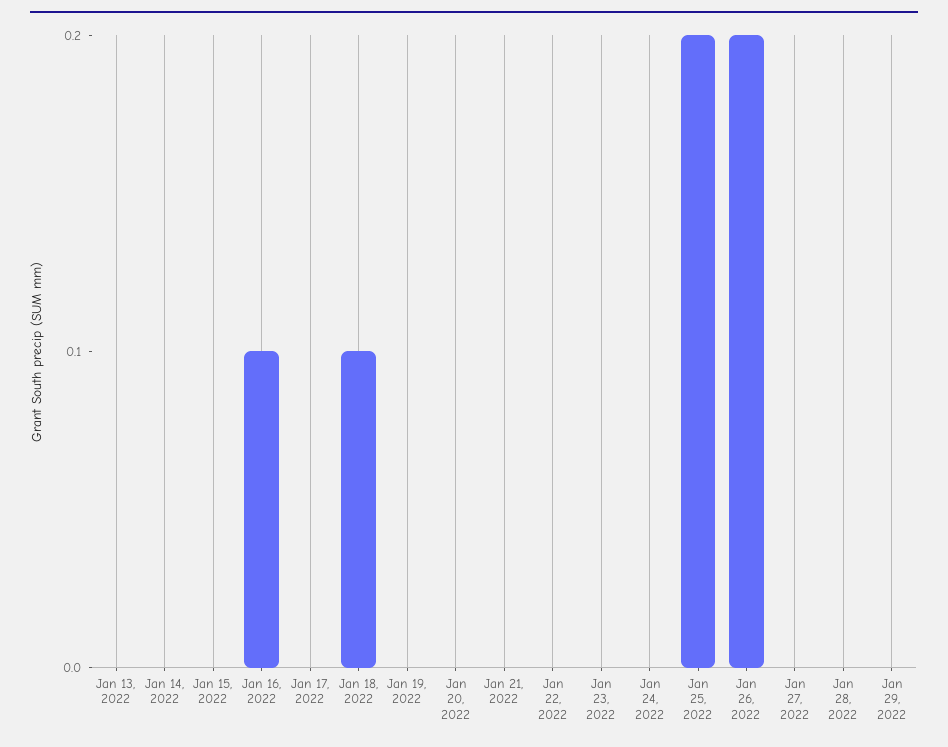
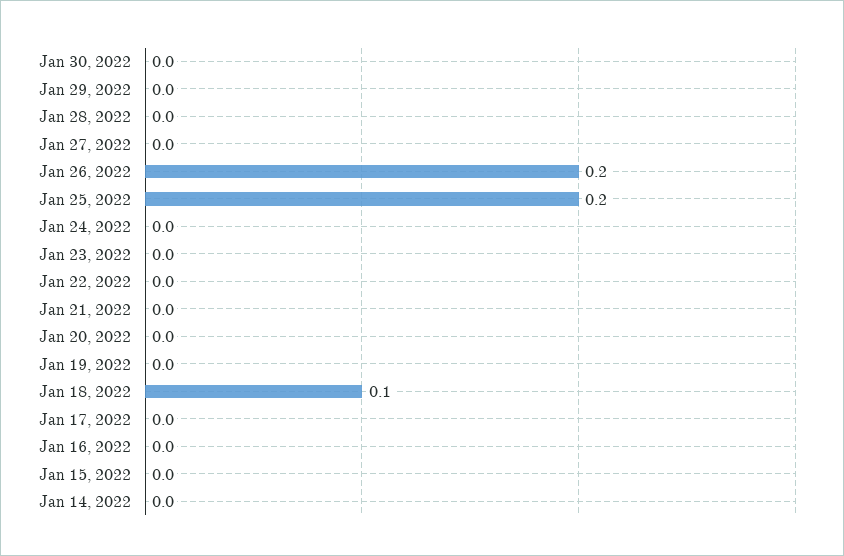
Jan 13, 2022: 0 -> none
Jan 16, 2022: 0.1 -> 0
Jan 30, 2022: none -> 0

